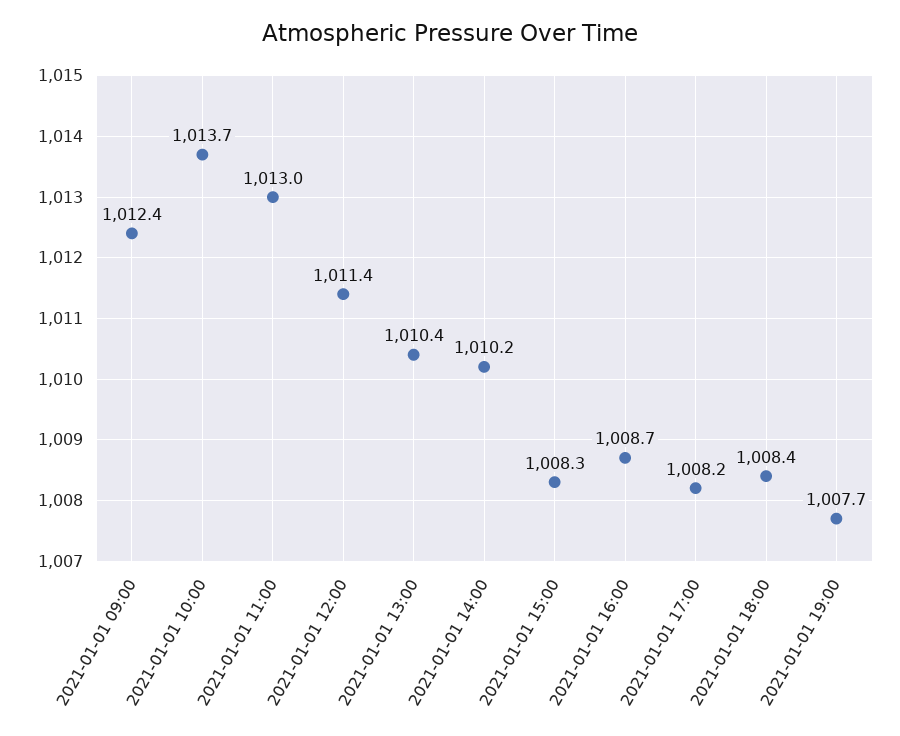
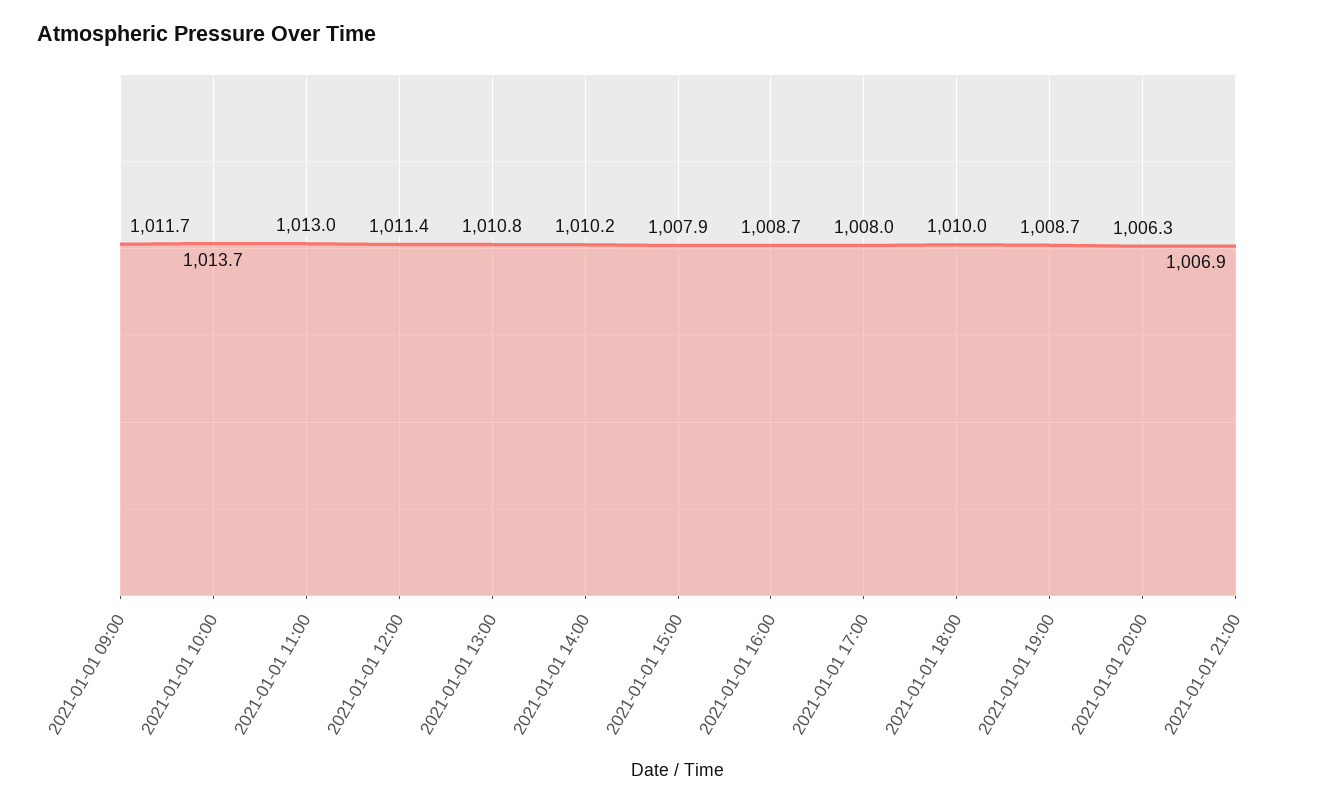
2021-01-01 09:00: 1012.4 -> 1011.7
2021-01-01 13:00: 1010.4 -> 1010.8
2021-01-01 15:00: 1008.3 -> 1007.9
2021-01-01 17:00: 1008.2 -> 1008
2021-01-01 18:00: 1008.4 -> 1010
2021-01-01 19:00: 1007.7 -> 1008.7
2021-01-01 20:00: none -> 1006.3
2021-01-01 21:00: none -> 1006.9

